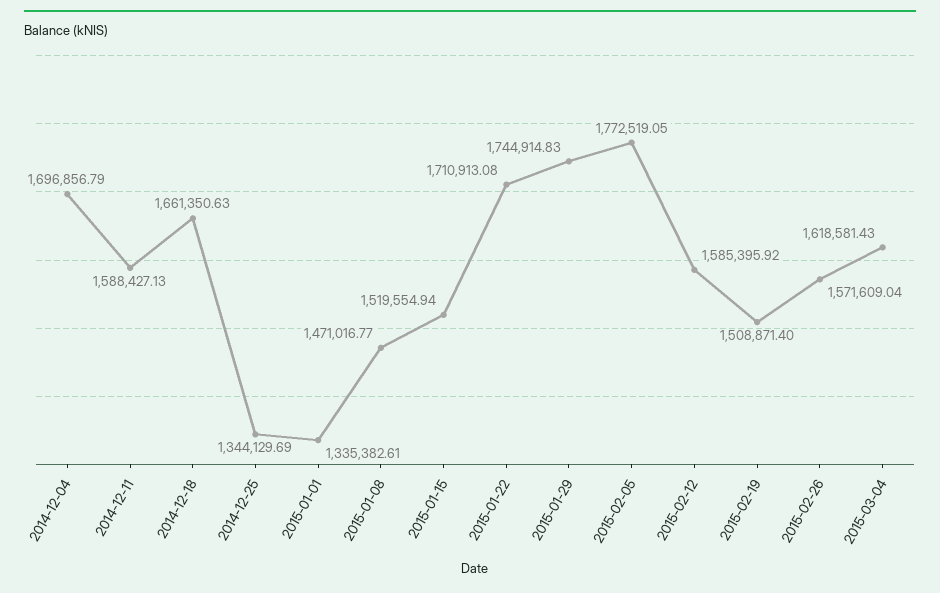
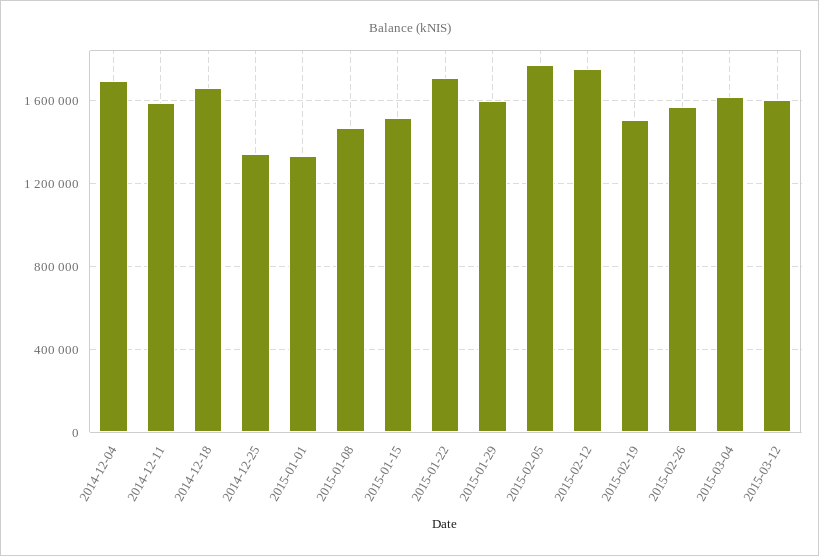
2015-01-29: 1744914.83 -> 1600000
2015-02-12: 1585395.92 -> 1750000
2015-03-12: none -> 1600000

